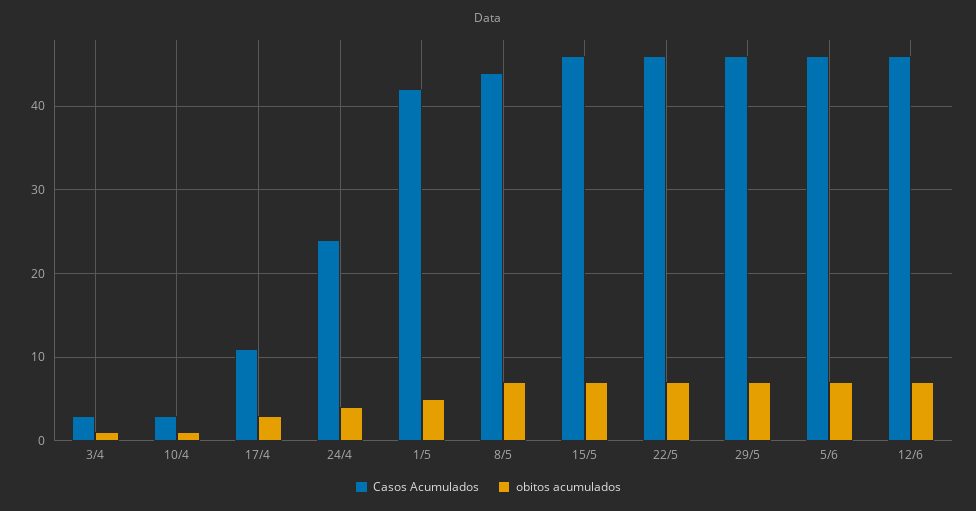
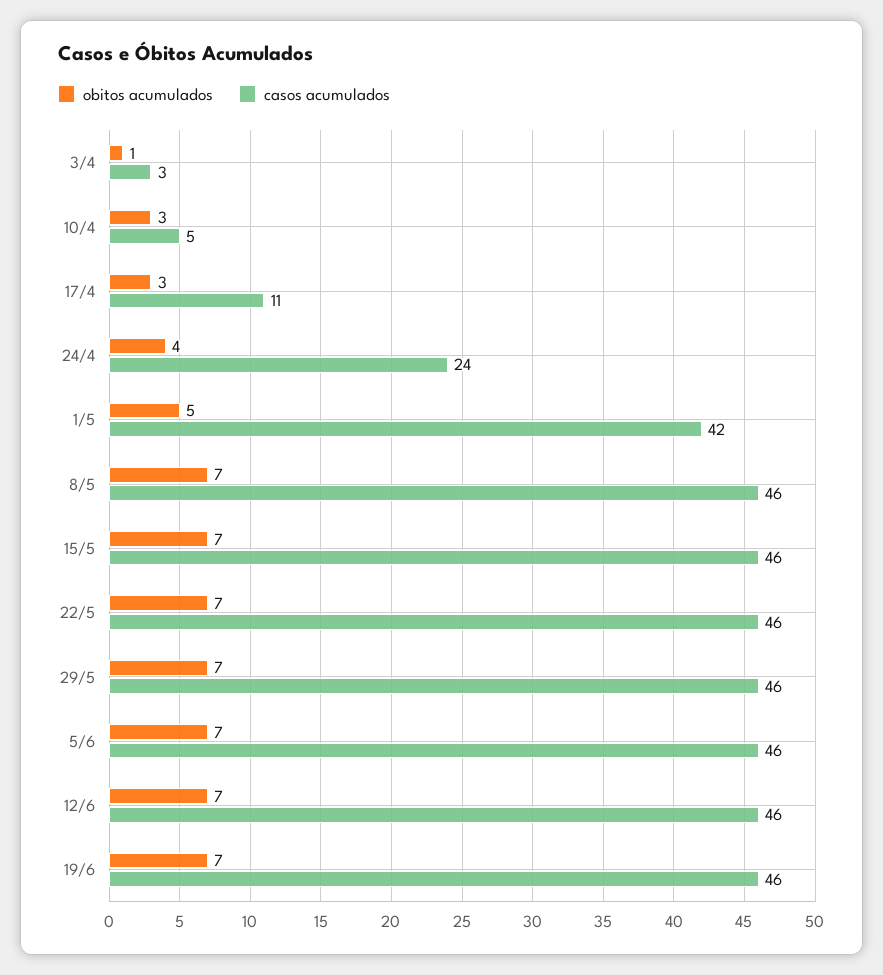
Casos Acumulados, 10/4: 3 -> 5
obitos acumulados, 10/4: 1 -> 3
Casos Acumulados, 8/5: 44 -> 46
obitos acumulados, 19/6: none -> 7
Casos Acumulados, 19/6: none -> 46

